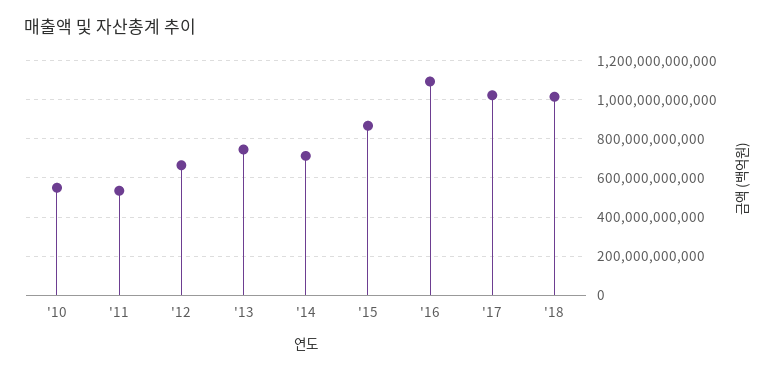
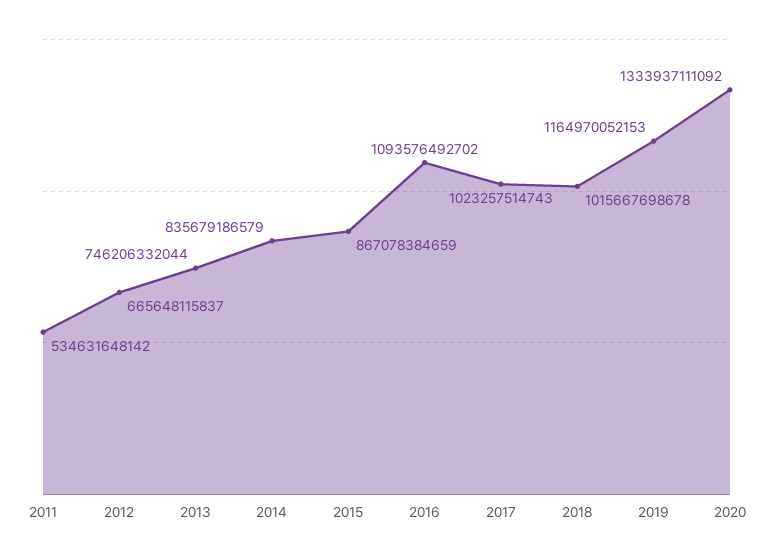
'10: 550000000000 -> none
'14: 700000000000 -> 835679186579
2019: none -> 1164970052153
2020: none -> 1333937111092

